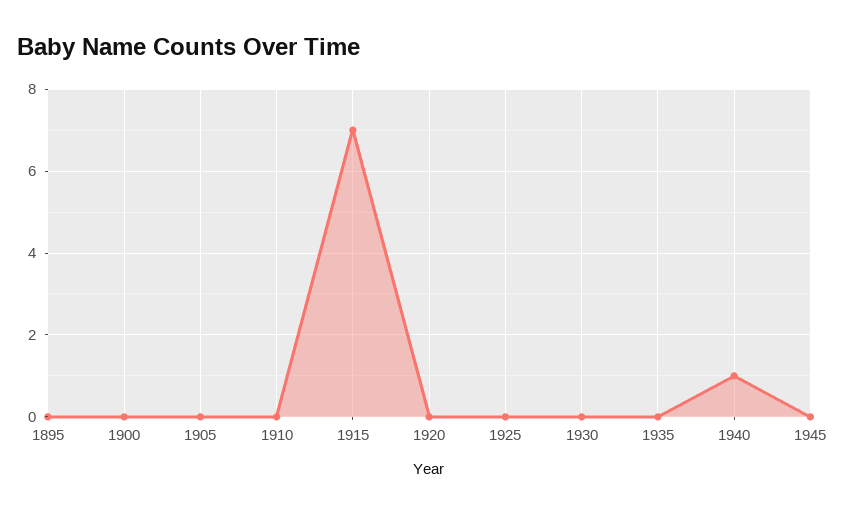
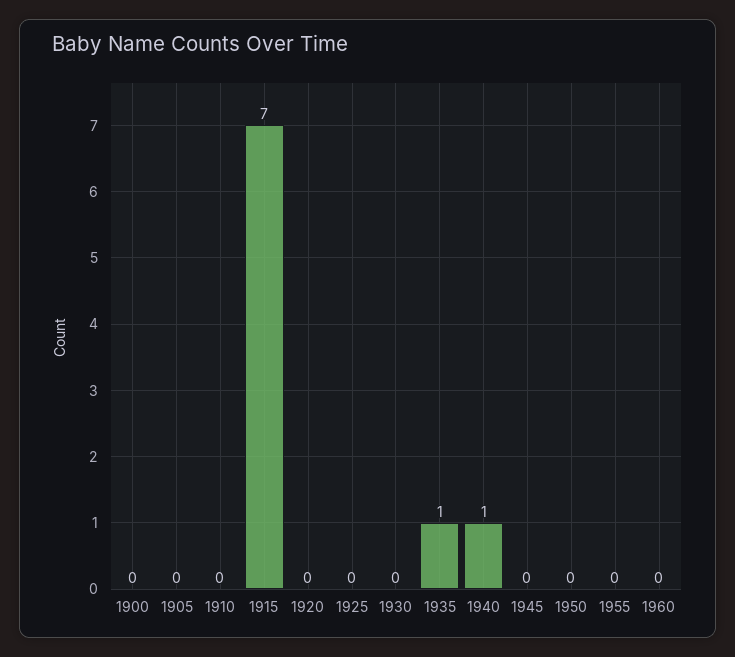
1895: 0 -> none
1935: 0 -> 1
1950: none -> 0
1955: none -> 0
1960: none -> 0

